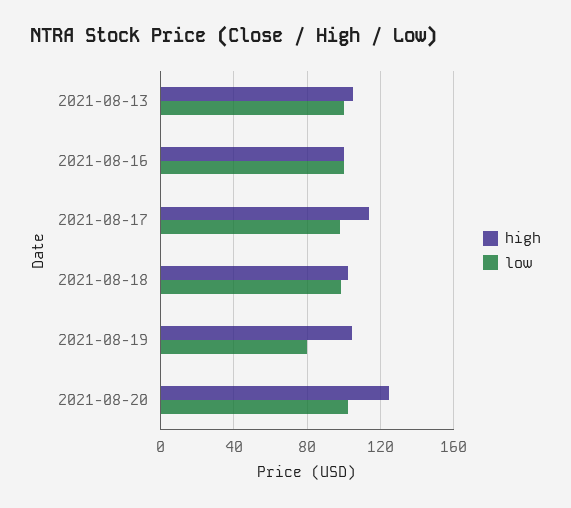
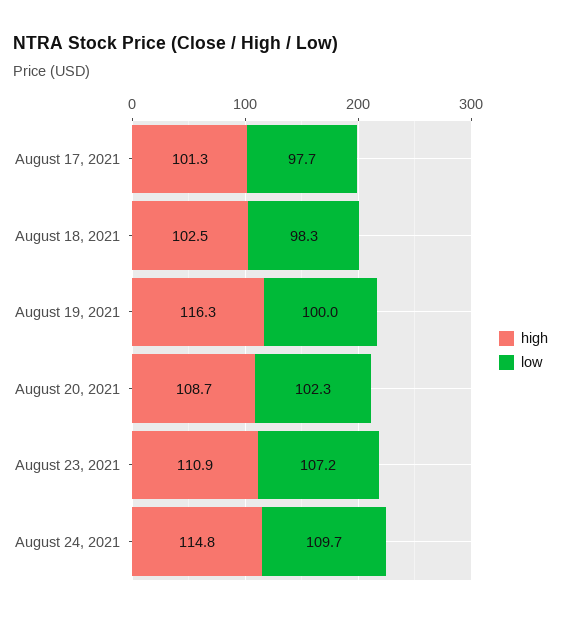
high, 2021-08-13: 105 -> none
low, 2021-08-13: 100 -> none
high, 2021-08-16: 100 -> none
low, 2021-08-16: 100 -> none
high, 2021-08-17: 115 -> 101.3
high, 2021-08-19: 105 -> 116.3
low, 2021-08-19: 80 -> 100
high, 2021-08-20: 125 -> 108.7
high, August 23, 2021: none -> 110.9
low, August 23, 2021: none -> 107.2
high, August 24, 2021: none -> 114.8
low, August 24, 2021: none -> 109.7

